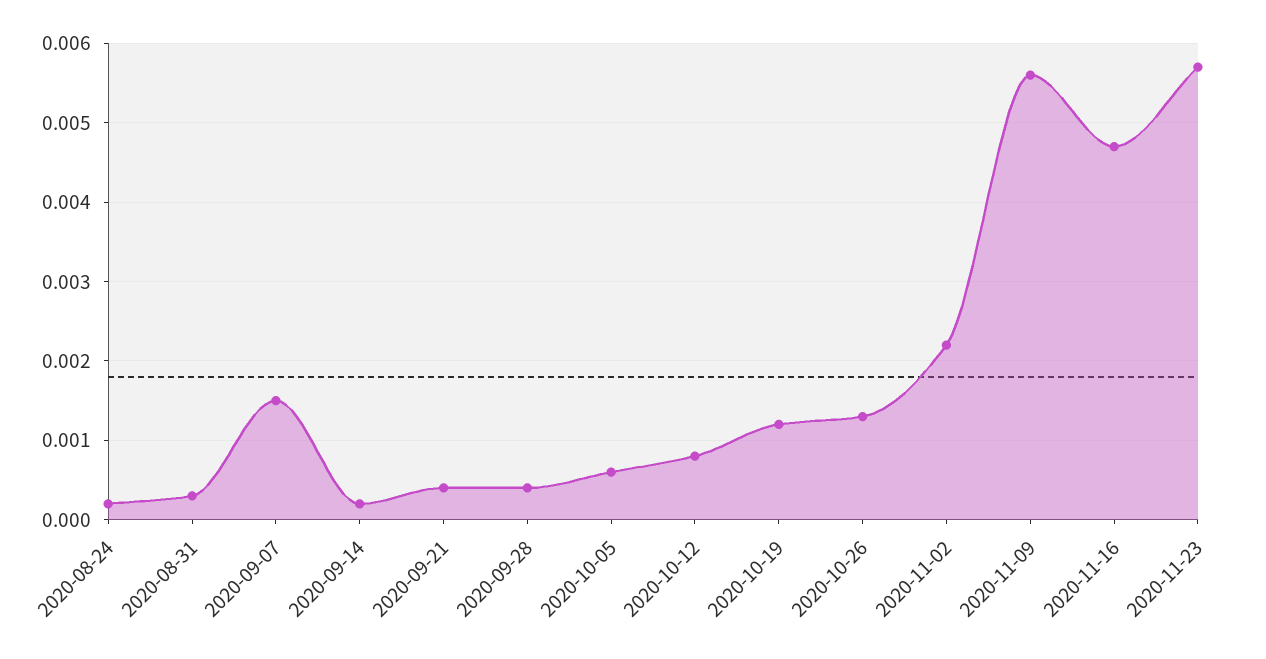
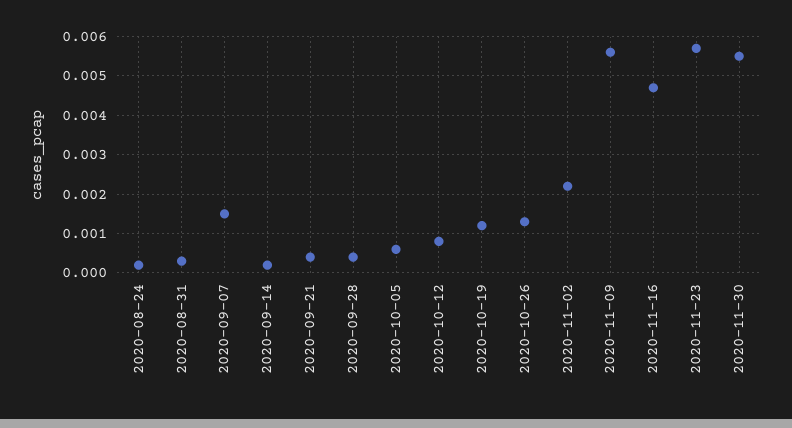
2020-11-30: none -> 0.0055

